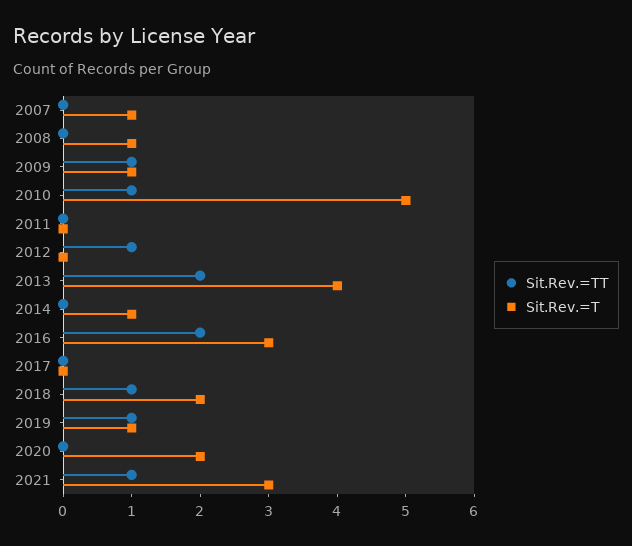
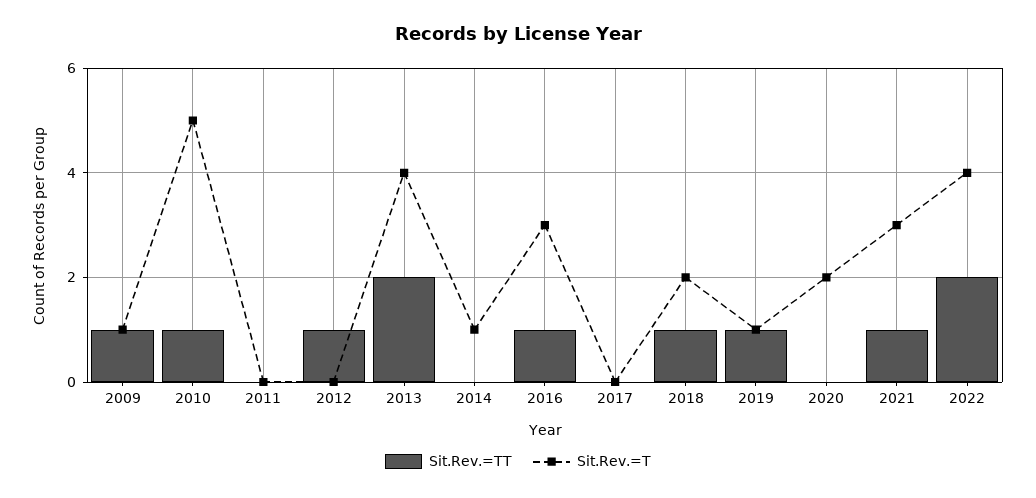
Sit.Rev.=TT, 2007: 0 -> none
Sit.Rev.=T, 2007: 1 -> none
Sit.Rev.=TT, 2008: 0 -> none
Sit.Rev.=T, 2008: 1 -> none
Sit.Rev.=TT, 2016: 2 -> 1
Sit.Rev.=TT, 2022: none -> 2
Sit.Rev.=T, 2022: none -> 4

